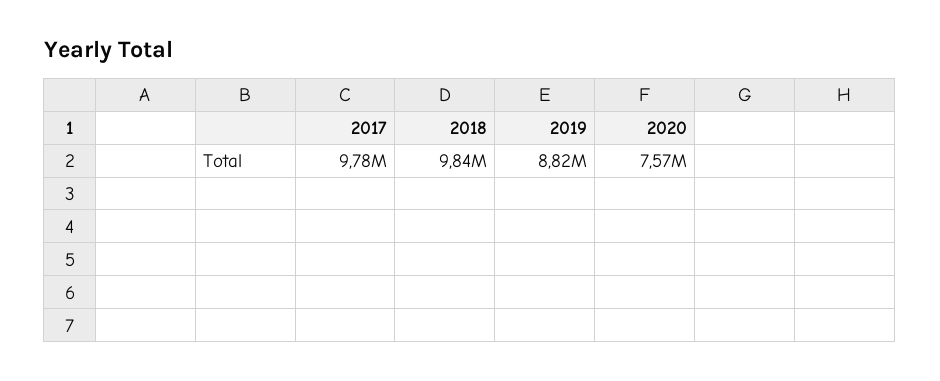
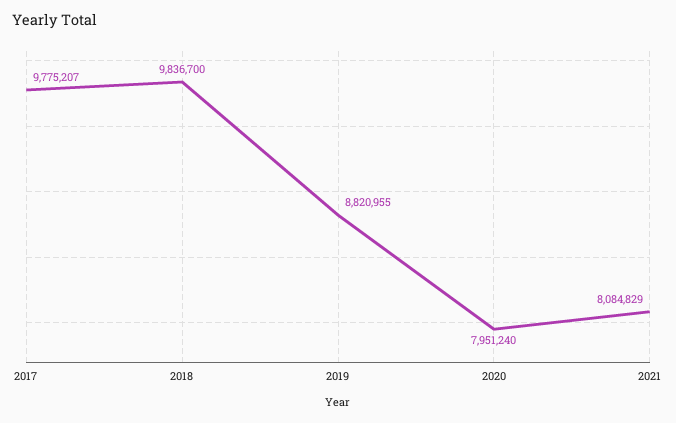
2020: 7570000 -> 7951240
2021: none -> 8084829

